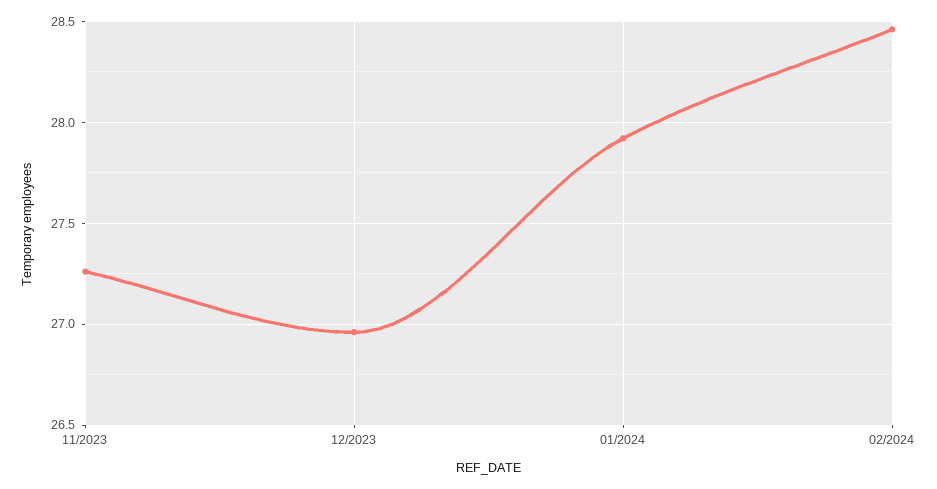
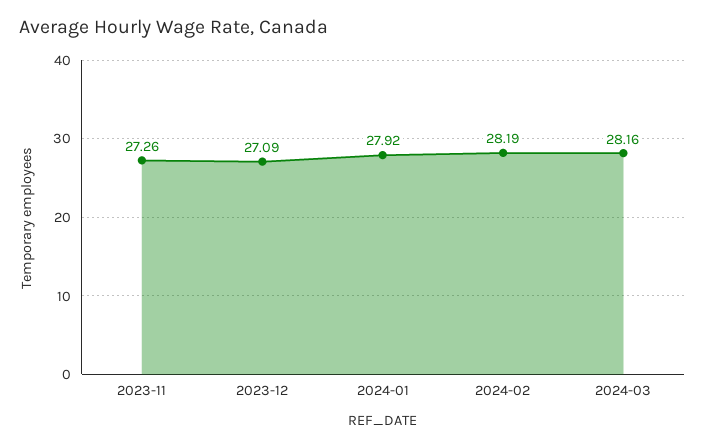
12/2023: 26.95 -> 27.09
02/2024: 28.45 -> 28.19
2024-03: none -> 28.16

